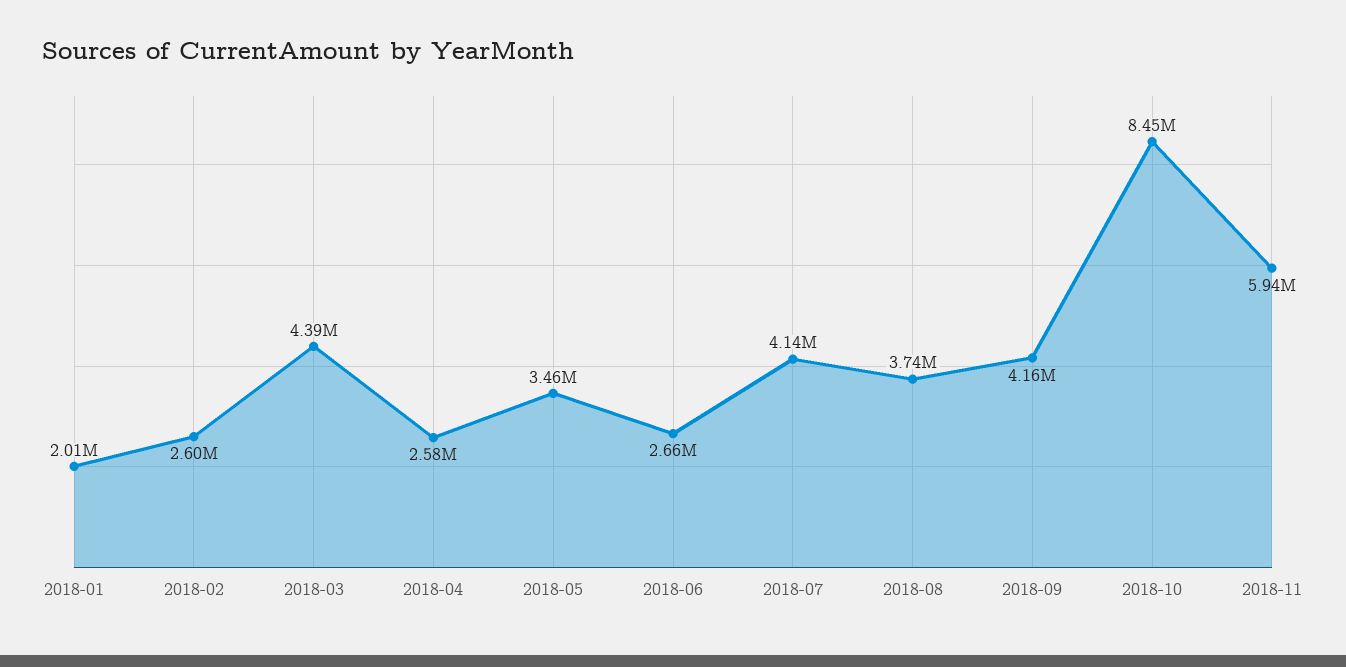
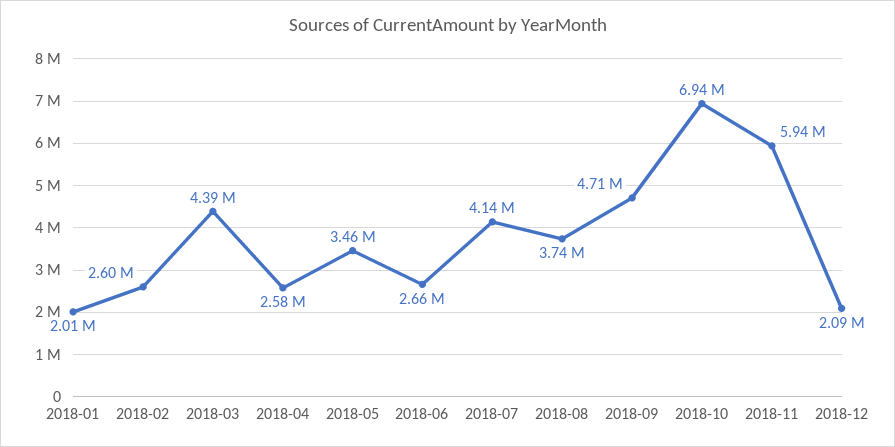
2018-09: 4160000 -> 4710000
2018-10: 8450000 -> 6940000
2018-12: none -> 2090000

